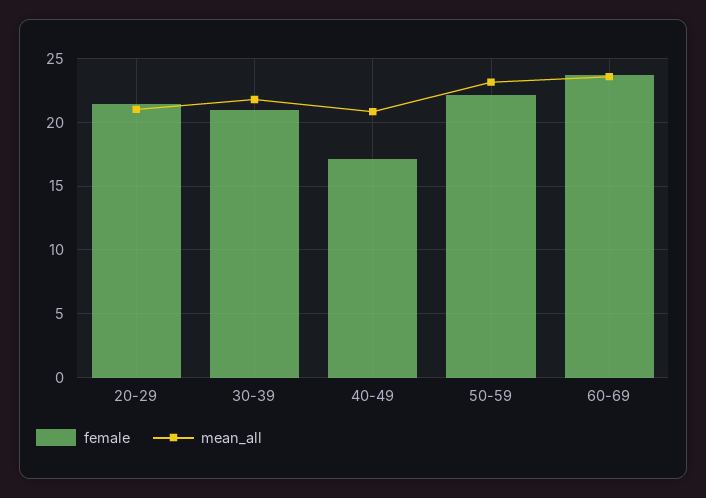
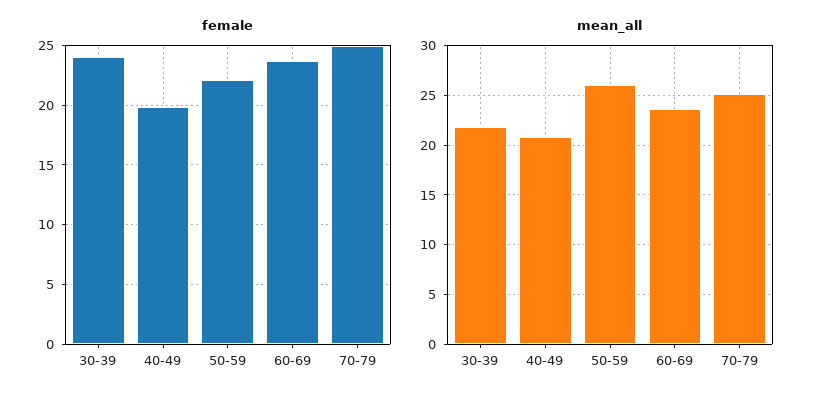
female, 20-29: 21.5 -> none
mean_all, 20-29: 21 -> none
female, 30-39: 21 -> 24
female, 40-49: 17 -> 20
mean_all, 50-59: 23 -> 26
female, 70-79: none -> 25
mean_all, 70-79: none -> 25

